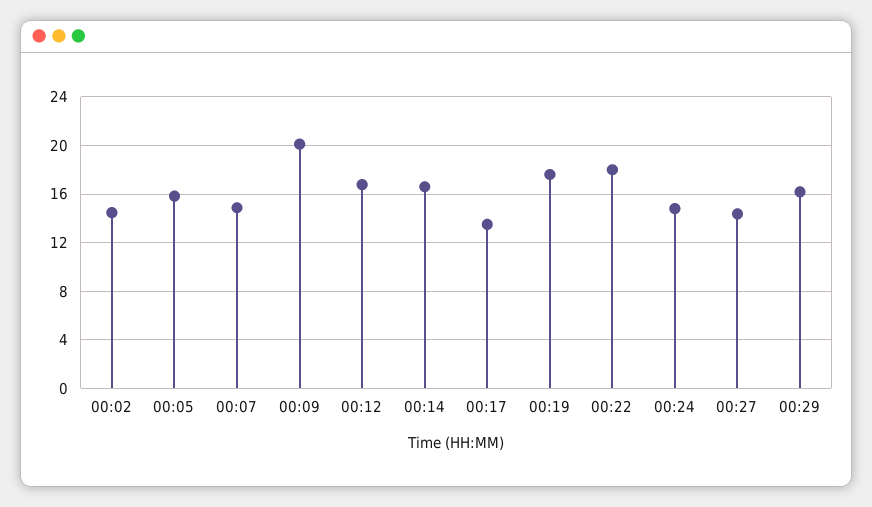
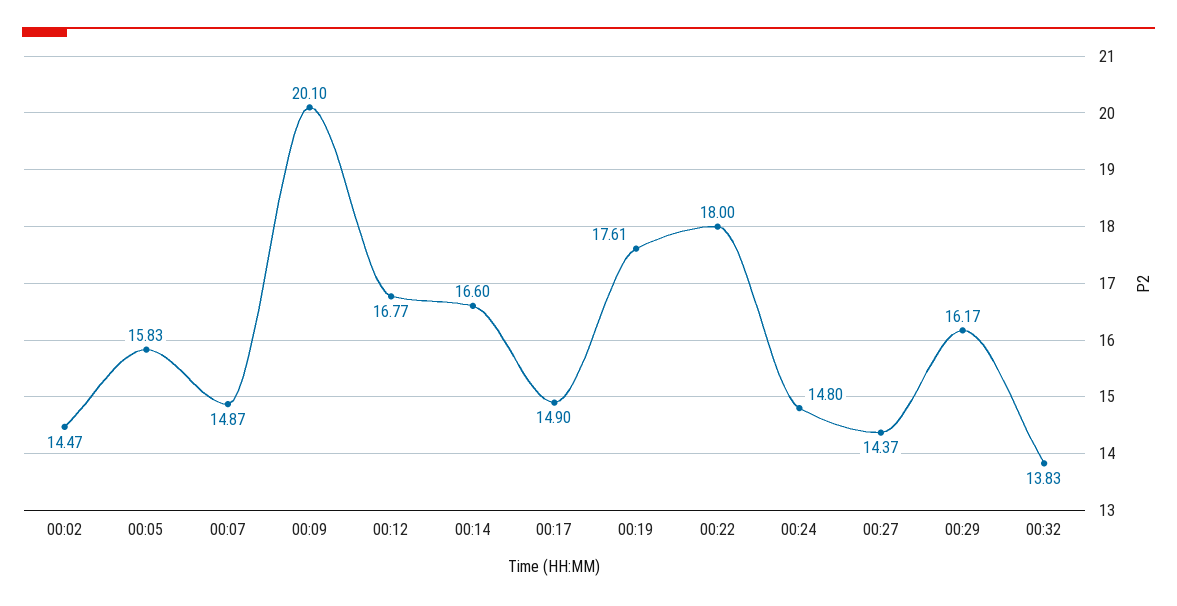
00:17: 13.5 -> 14.9
00:32: none -> 13.83

